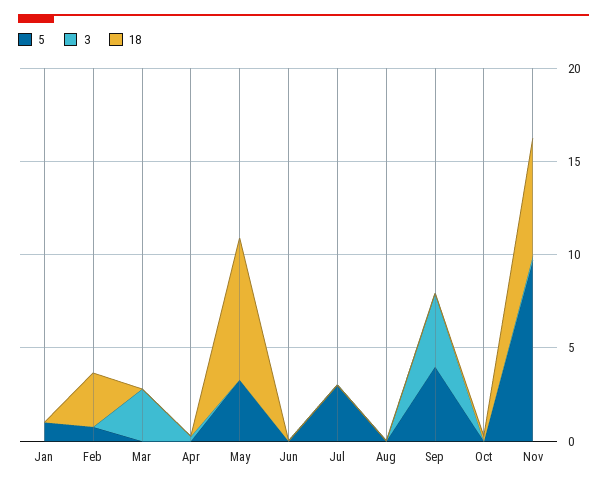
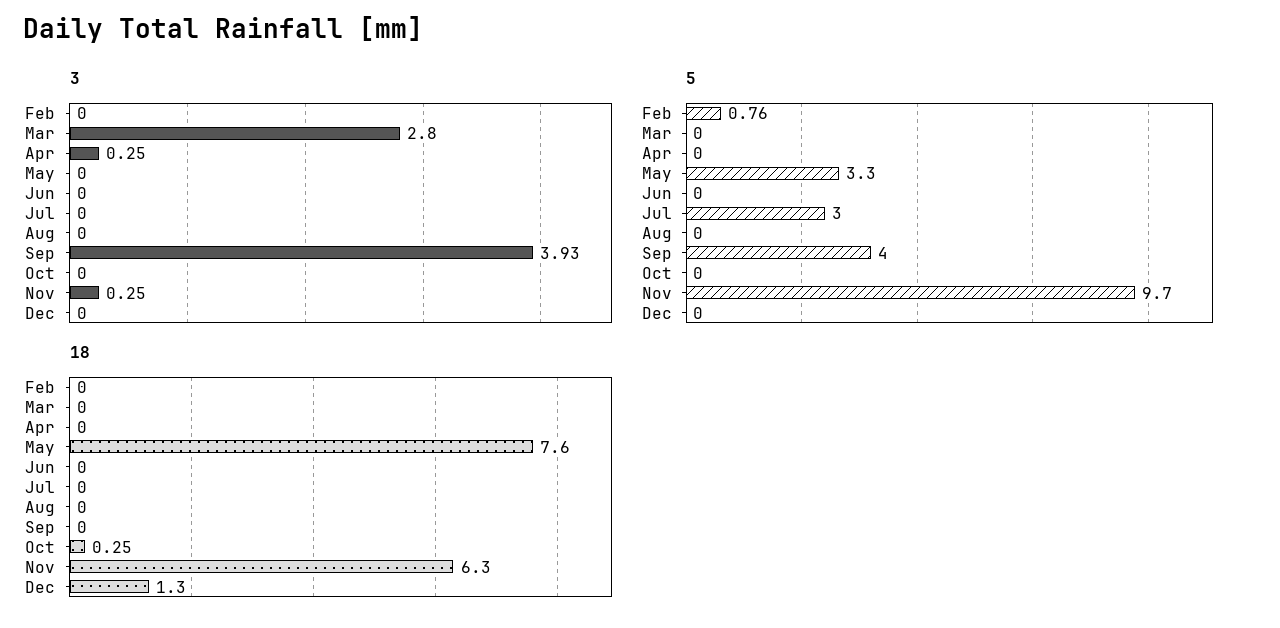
5, Jan: 1 -> none
3, Jan: 0 -> none
18, Jan: 0 -> none
18, Feb: 3 -> 0
3, Dec: none -> 0
5, Dec: none -> 0
18, Dec: none -> 1.3

